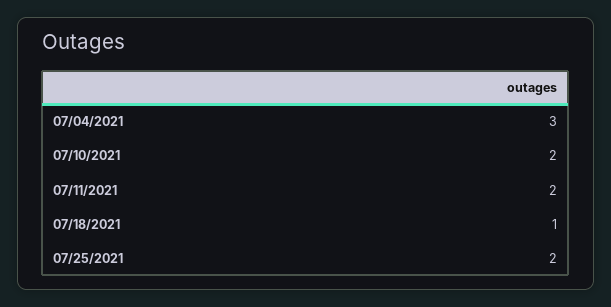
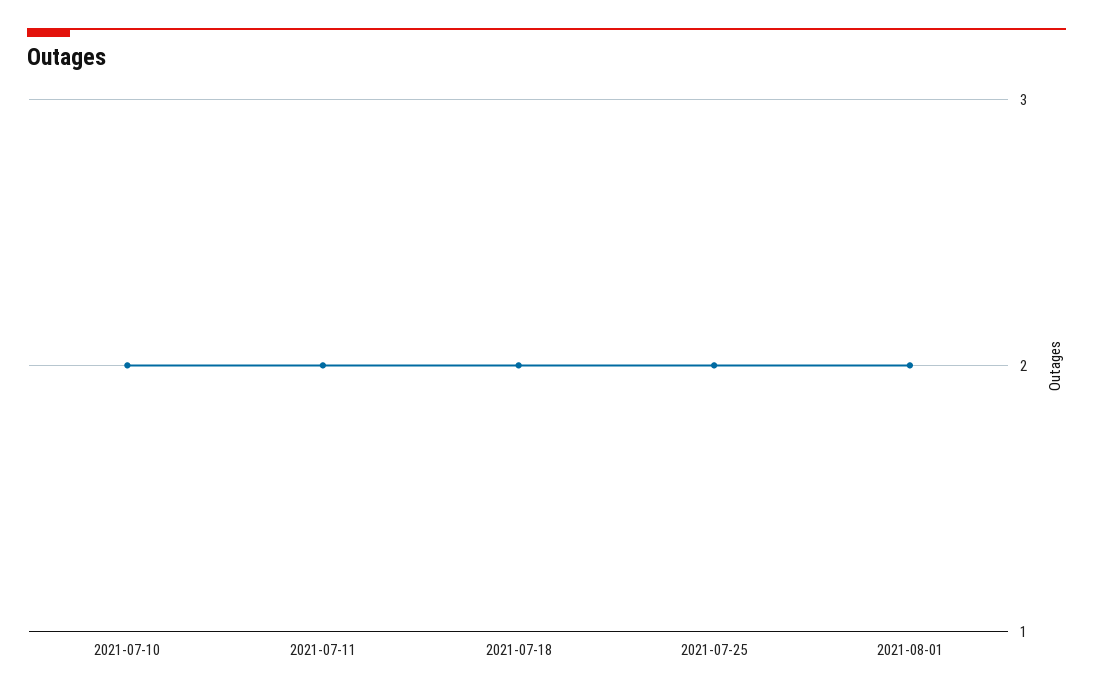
07/04/2021: 3 -> none
07/18/2021: 1 -> 2
2021-08-01: none -> 2

